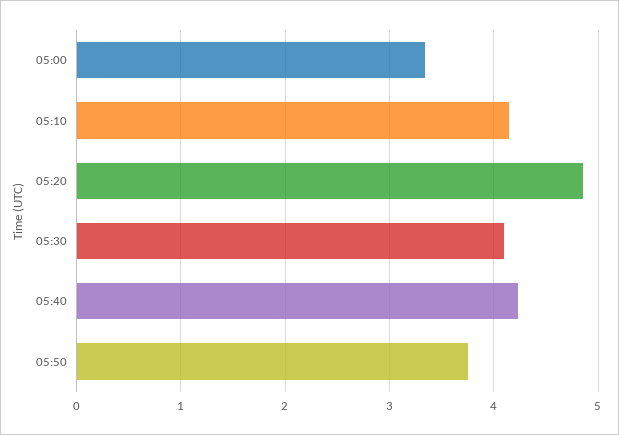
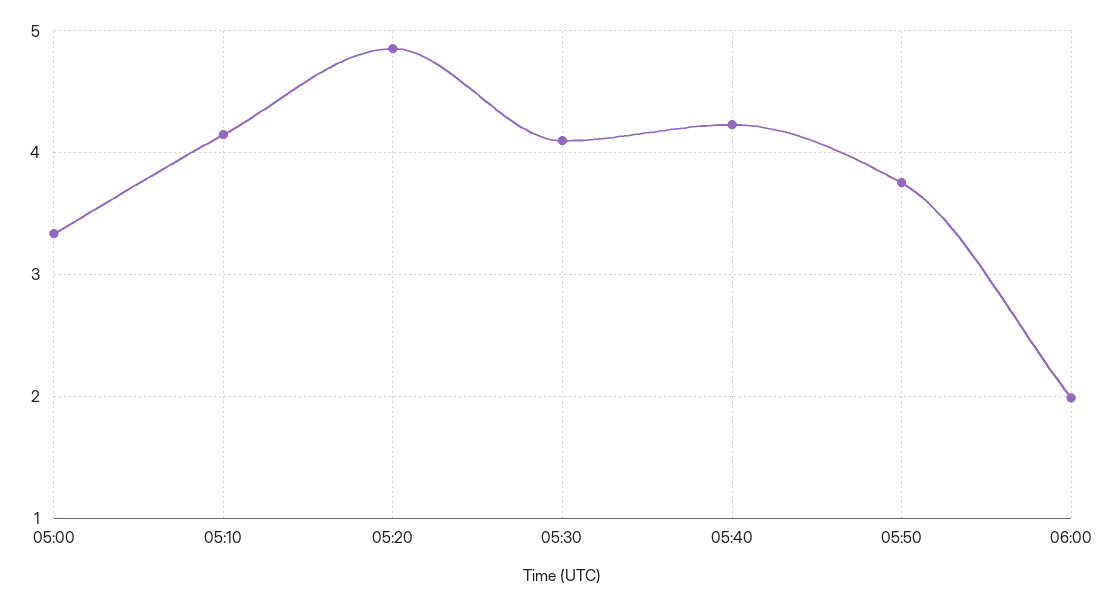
06:00: none -> 2

